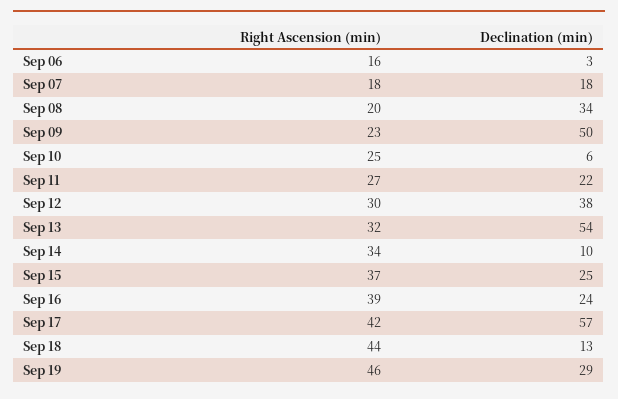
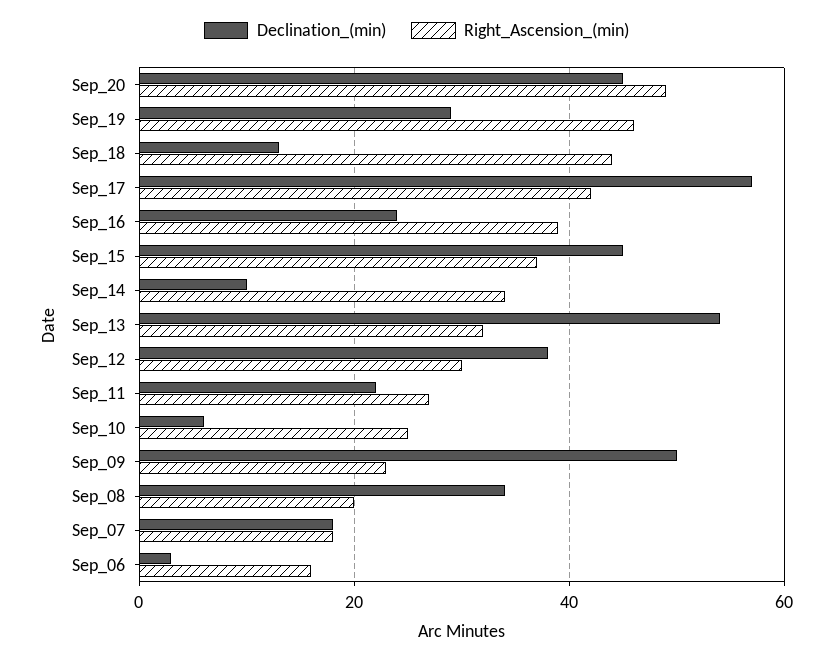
Declination (min), Sep 15: 25 -> 45
Declination (min), Sep_20: none -> 45
Right Ascension (min), Sep_20: none -> 50

